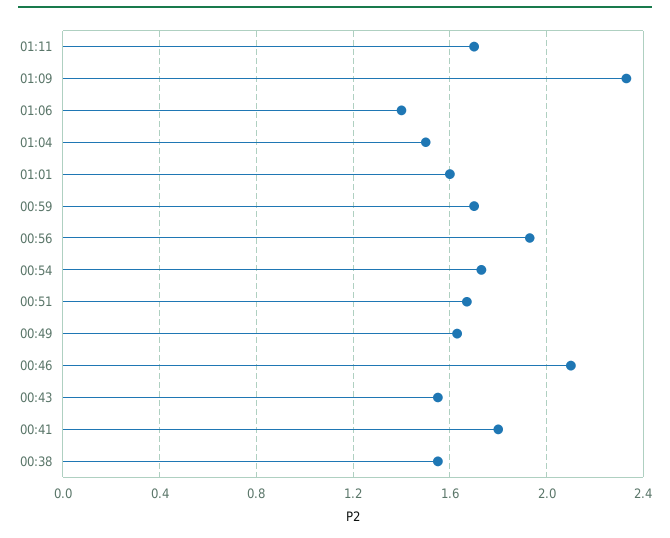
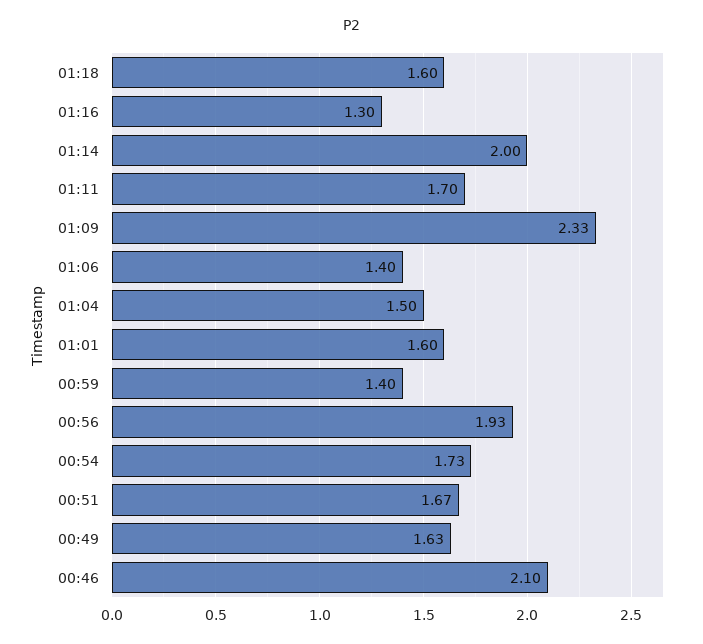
00:59: 1.7 -> 1.4
00:43: 1.55 -> none
00:41: 1.8 -> none
00:38: 1.55 -> none
01:18: none -> 1.6
01:16: none -> 1.3
01:14: none -> 2

